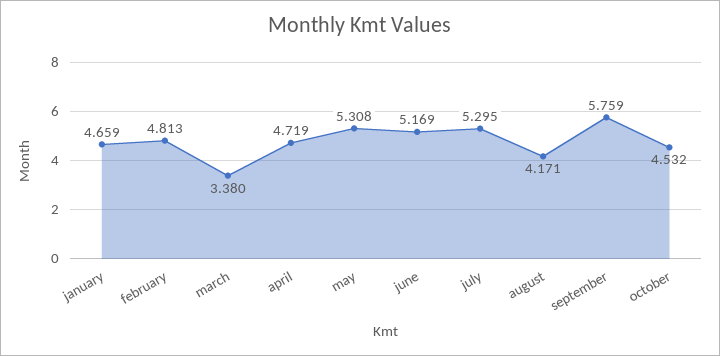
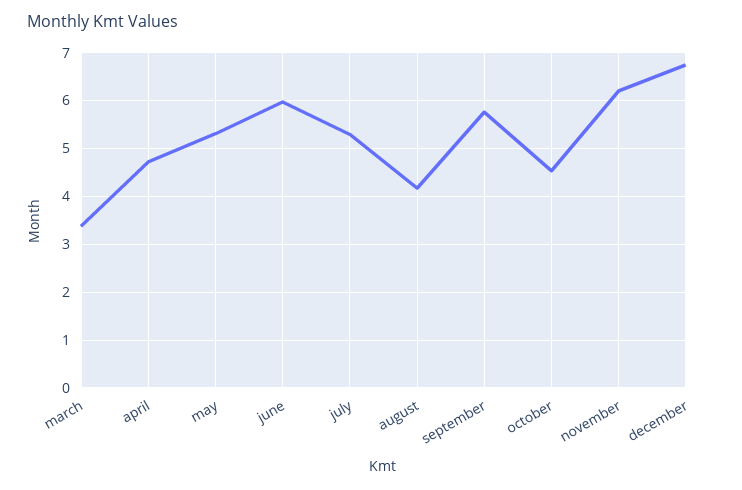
january: 4.659 -> none
february: 4.813 -> none
june: 5.169 -> 6
november: none -> 6.2
december: none -> 6.8

